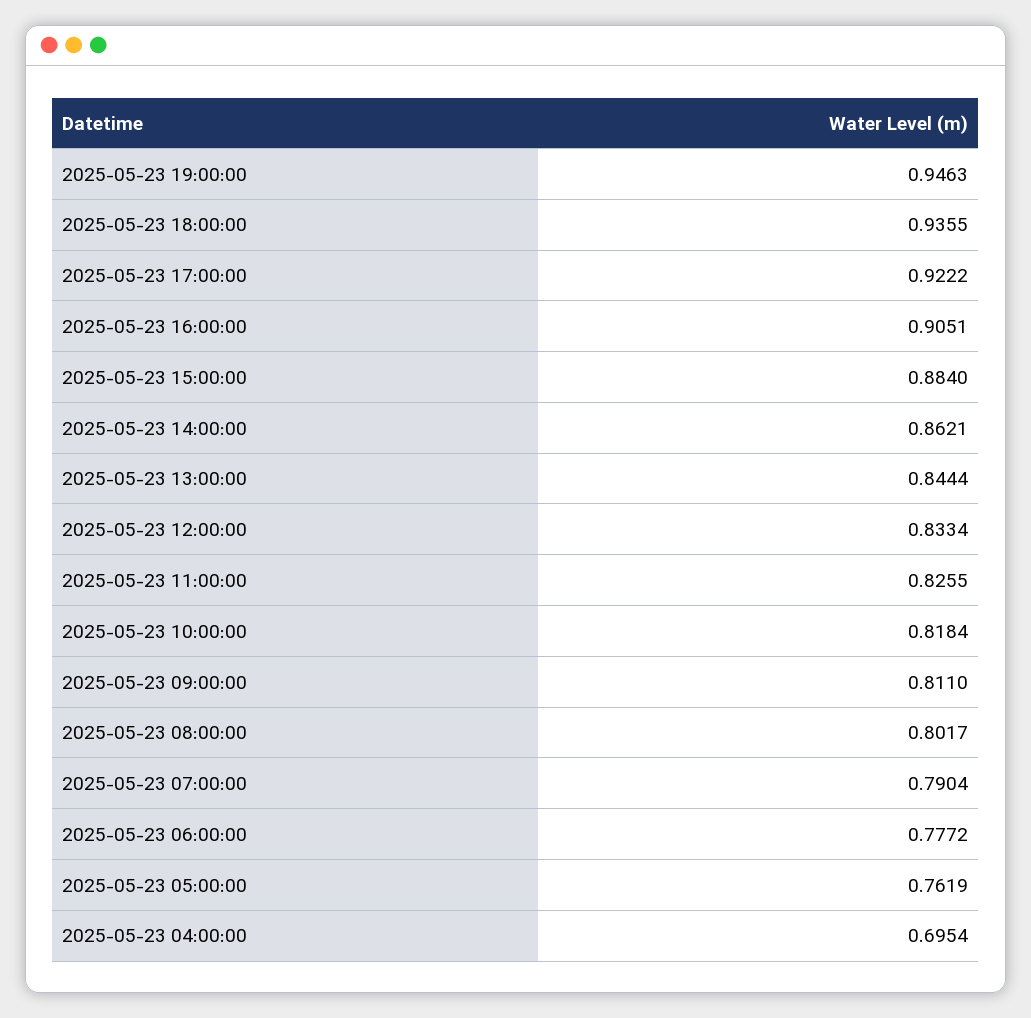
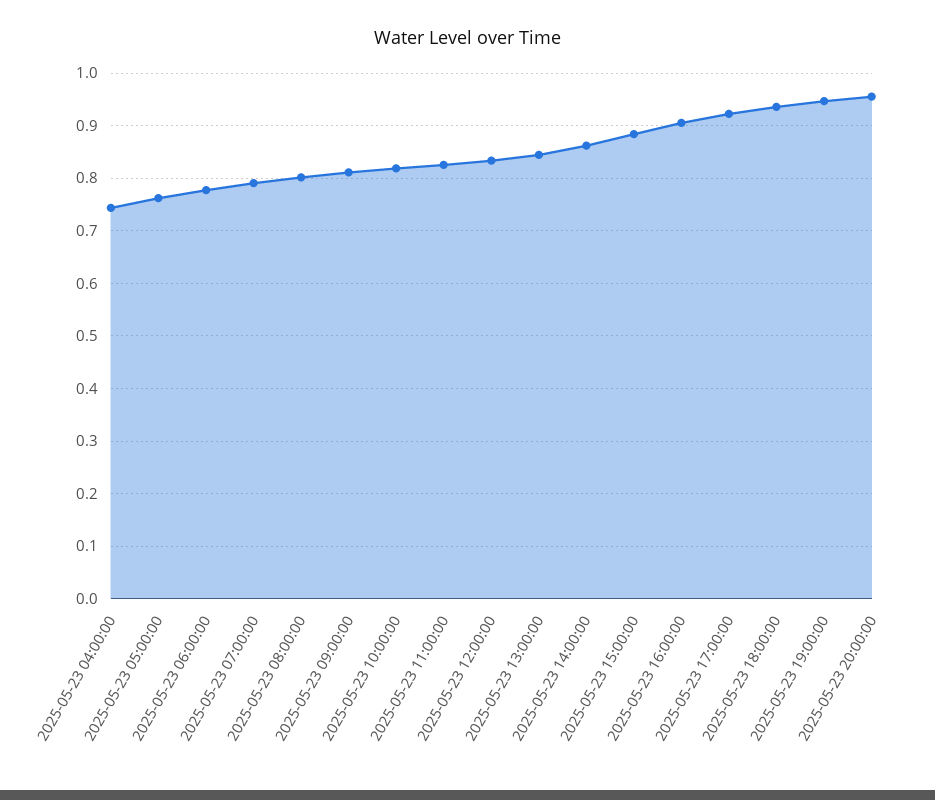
2025-05-23 04:00:00: 0.6954 -> 0.74
2025-05-23 20:00:00: none -> 0.96

